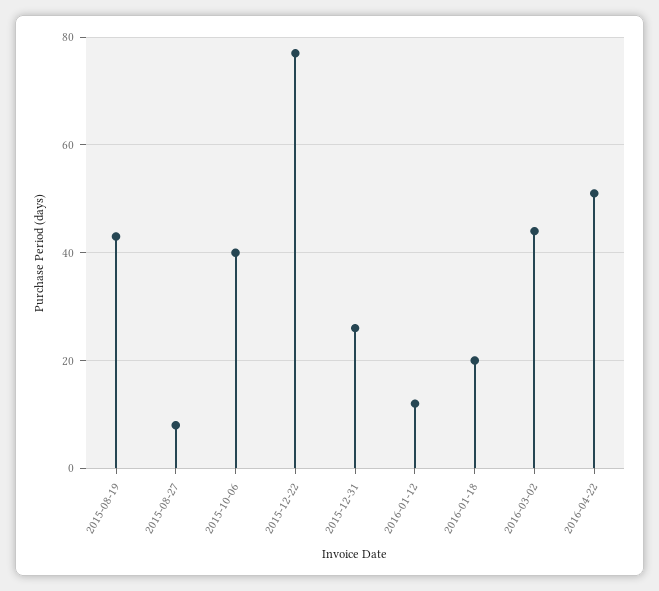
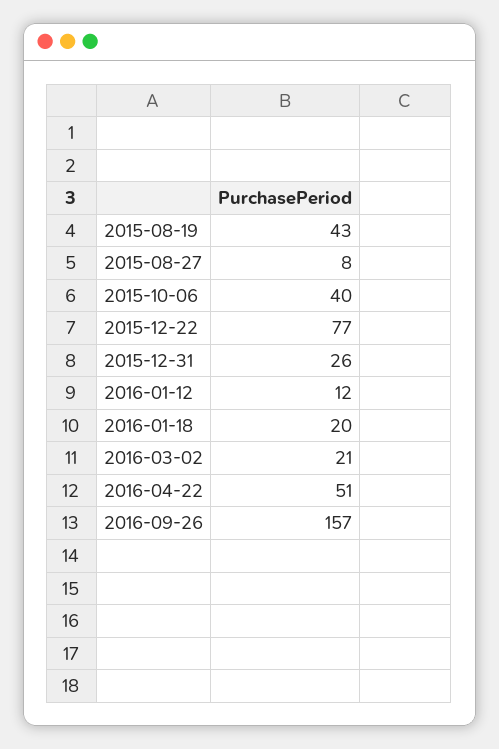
2016-03-02: 45 -> 21
2016-09-26: none -> 157

